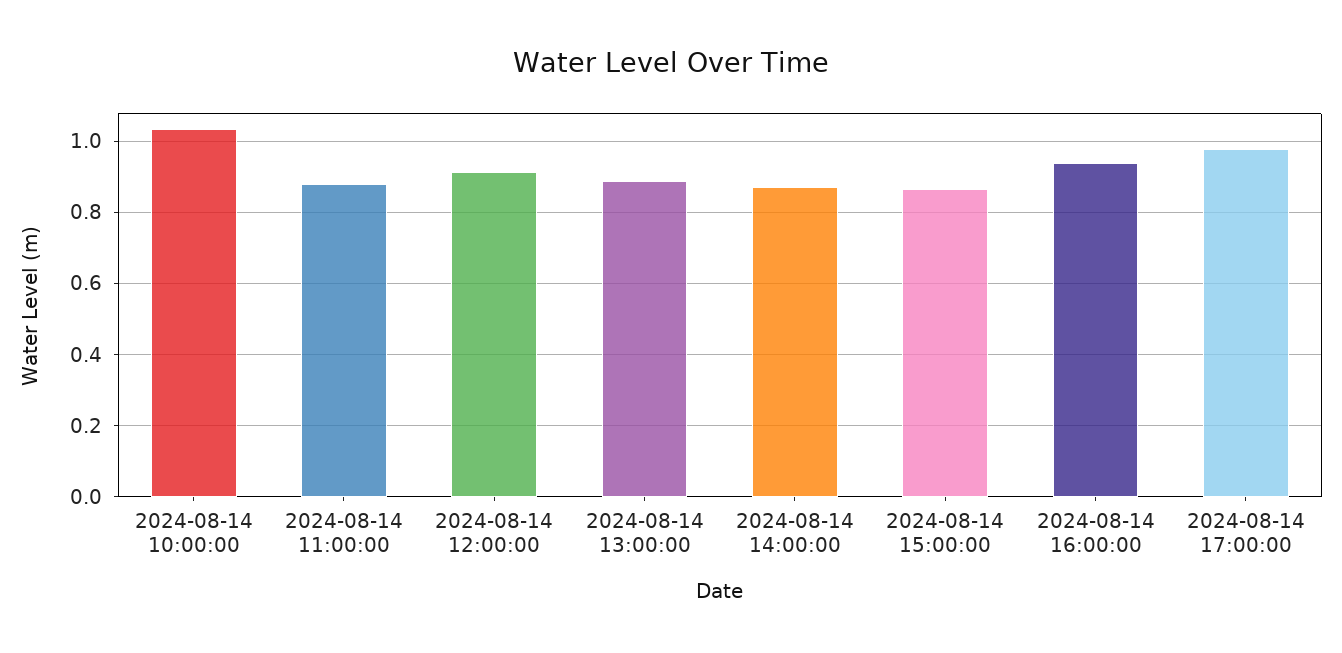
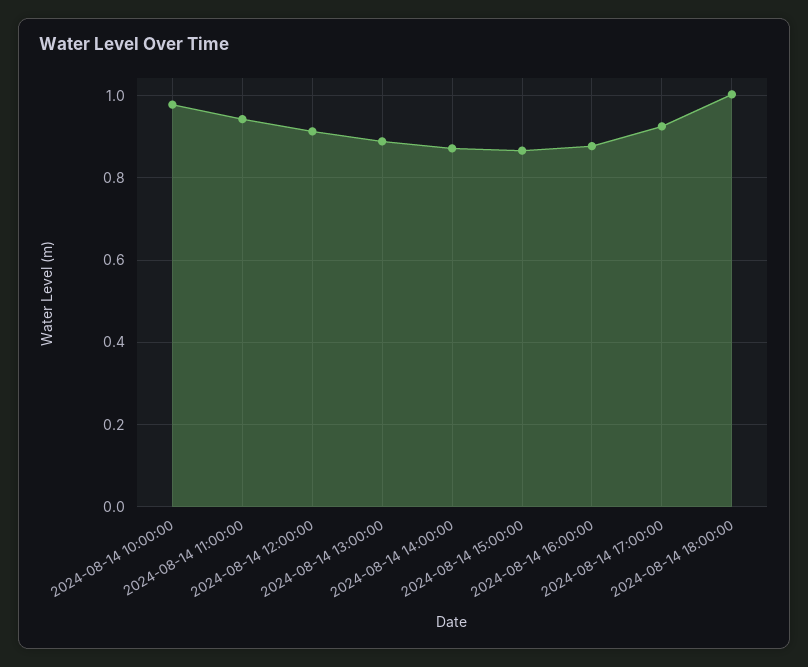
2024-08-14 10:00:00: 1.04 -> 0.98
2024-08-14 11:00:00: 0.88 -> 0.94
2024-08-14 16:00:00: 0.94 -> 0.88
2024-08-14 17:00:00: 0.98 -> 0.92
2024-08-14 18:00:00: none -> 1

